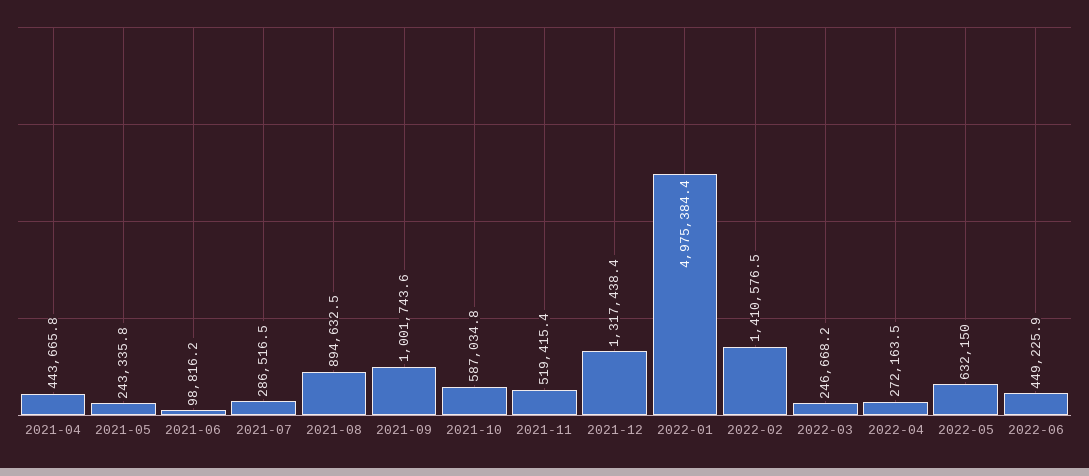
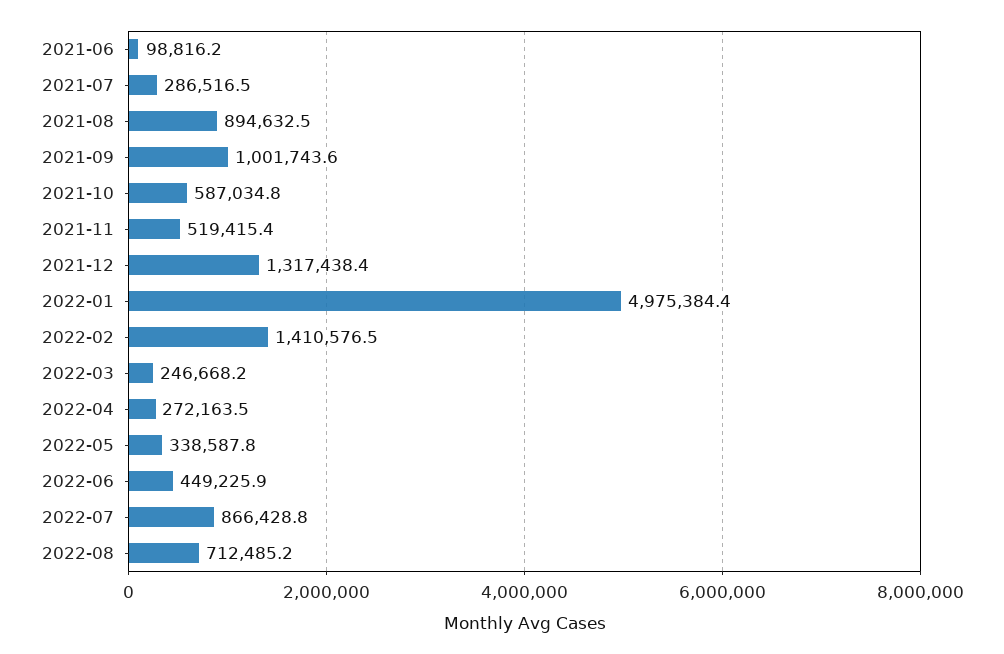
2021-04: 443665.8 -> none
2021-05: 243335.8 -> none
2022-05: 632150 -> 338587.8
2022-07: none -> 866428.8
2022-08: none -> 712485.2

